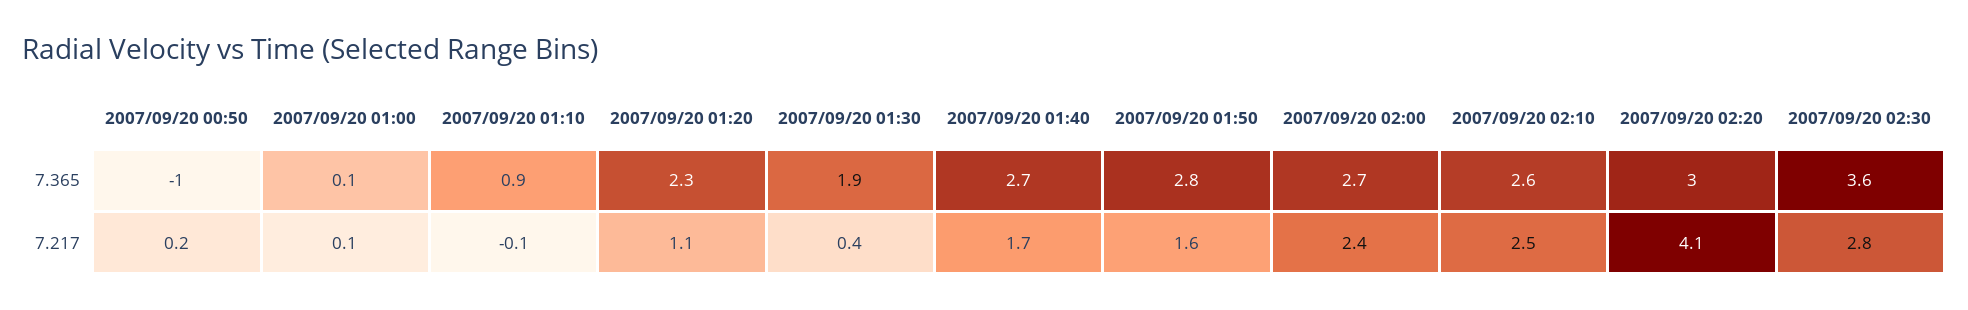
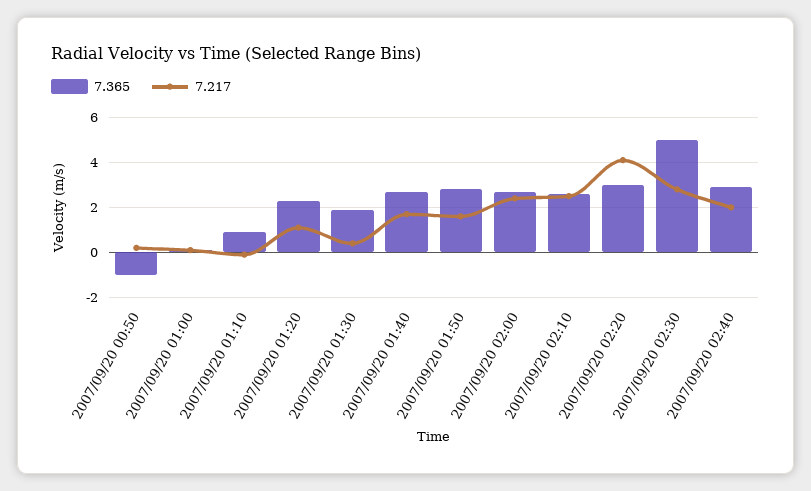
7.365, 2007/09/20 02:30: 3.6 -> 5
7.365, 2007/09/20 02:40: none -> 3
7.217, 2007/09/20 02:40: none -> 2

